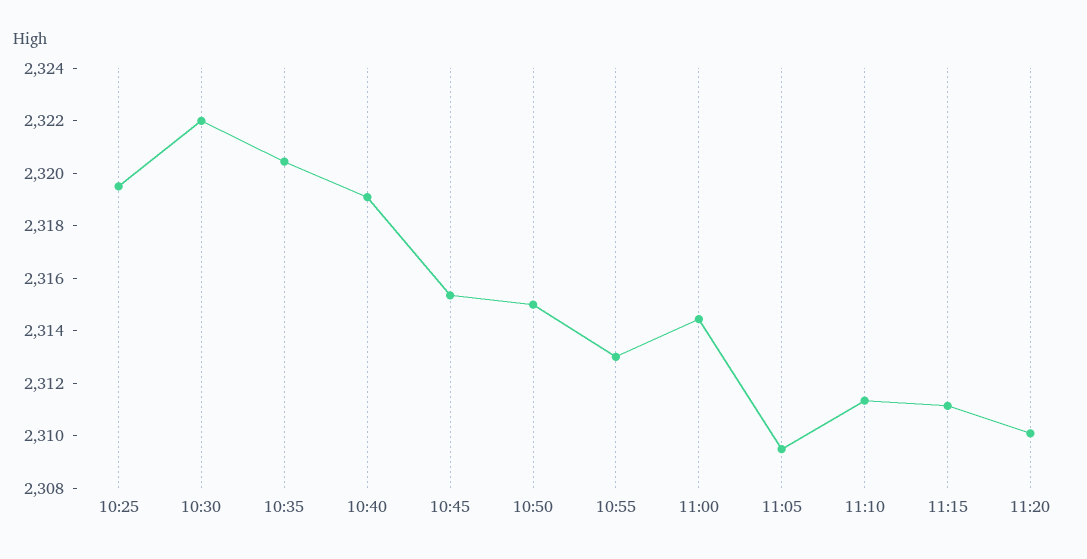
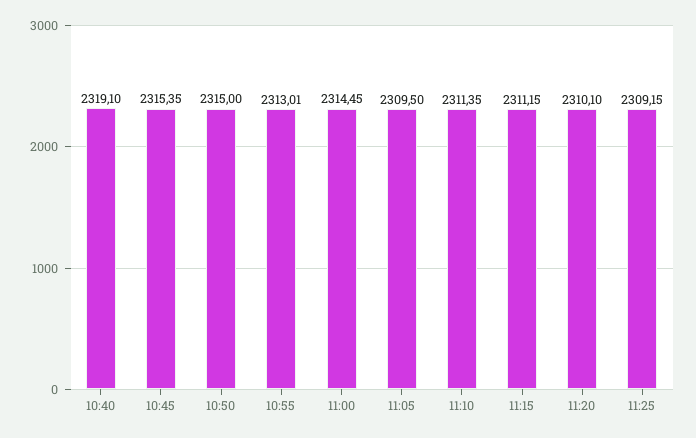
10:25: 2319.5 -> none
10:30: 2322 -> none
10:35: 2320.5 -> none
11:25: none -> 2309.15

